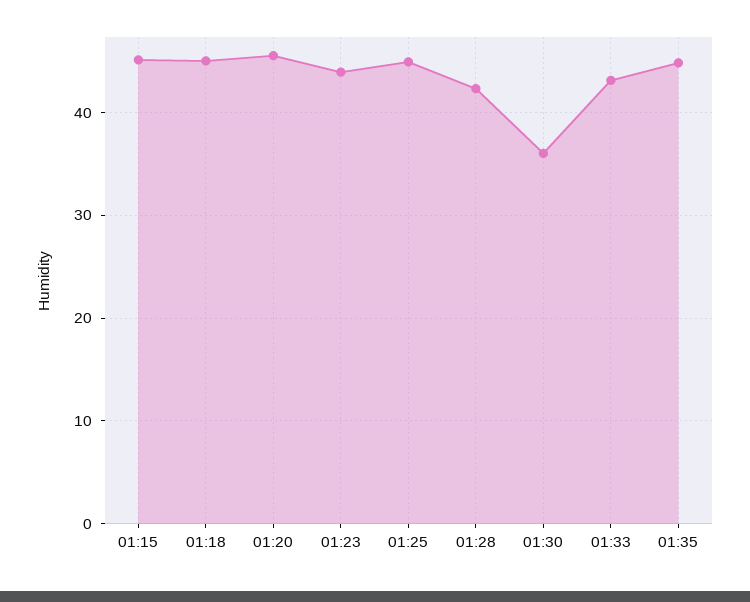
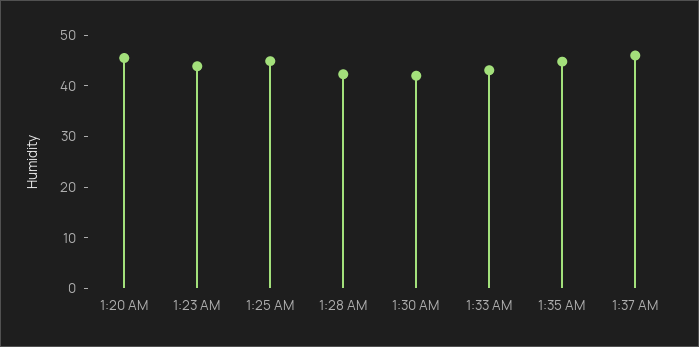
01:15: 45 -> none
01:18: 45 -> none
01:30: 36 -> 42
1:37 AM: none -> 46

